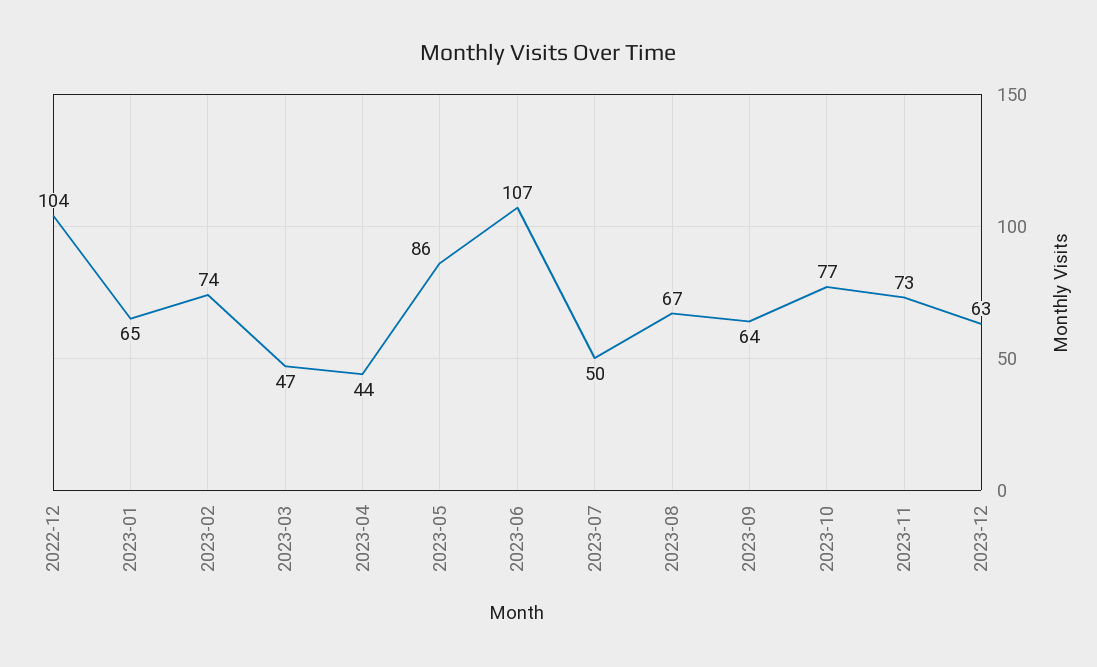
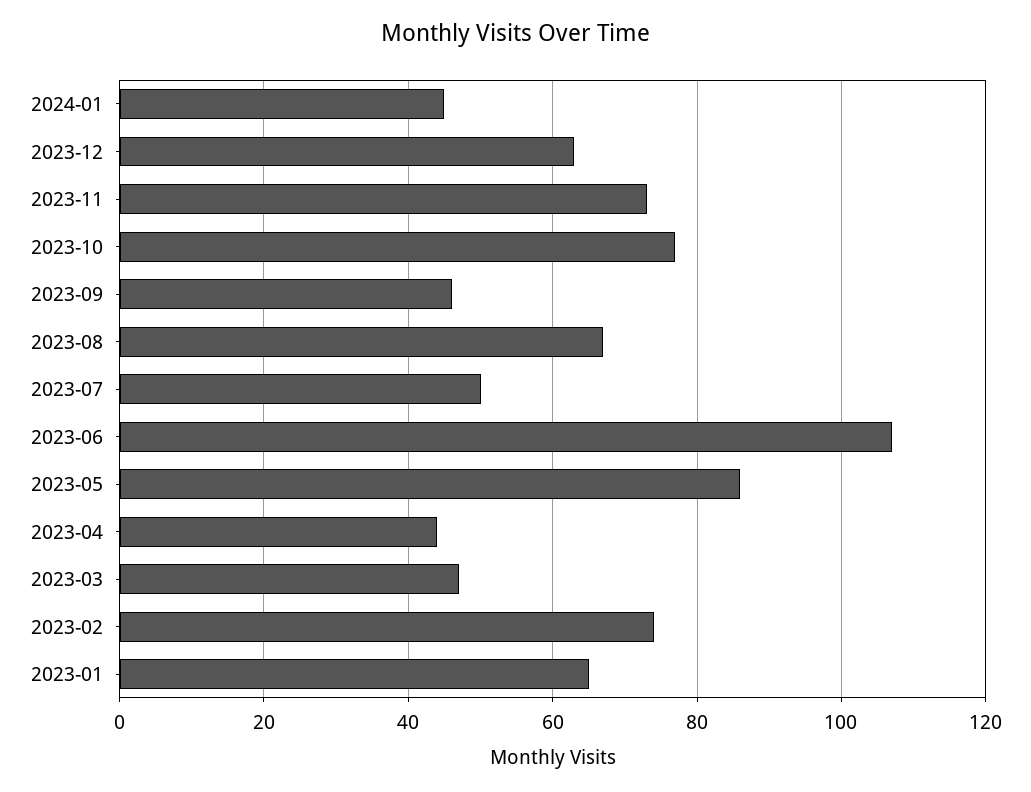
2022-12: 104 -> none
2023-09: 64 -> 45
2024-01: none -> 45

